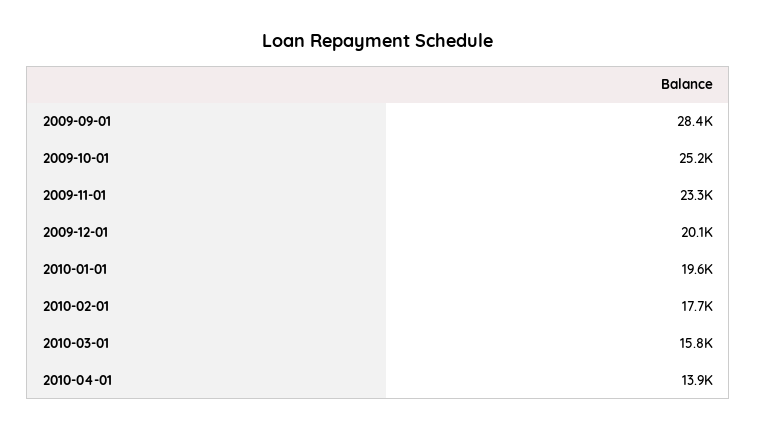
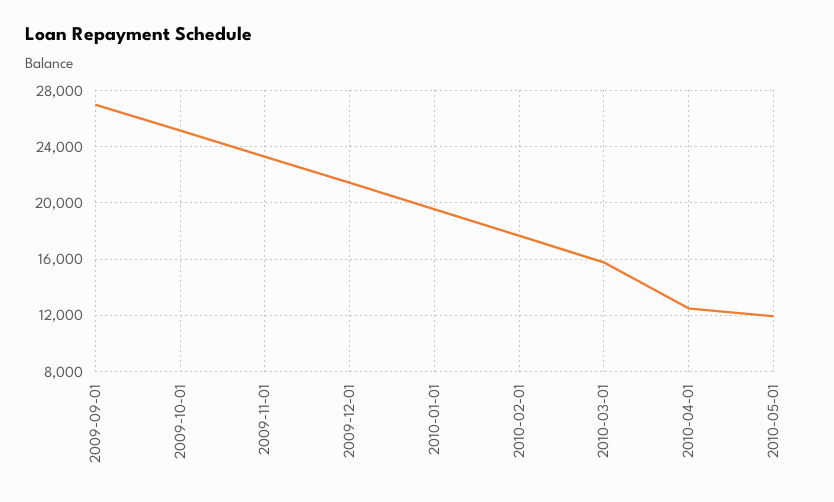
2009-09-01: 28400 -> 27000
2009-12-01: 20100 -> 21500
2010-04-01: 13900 -> 12500
2010-05-01: none -> 12000

